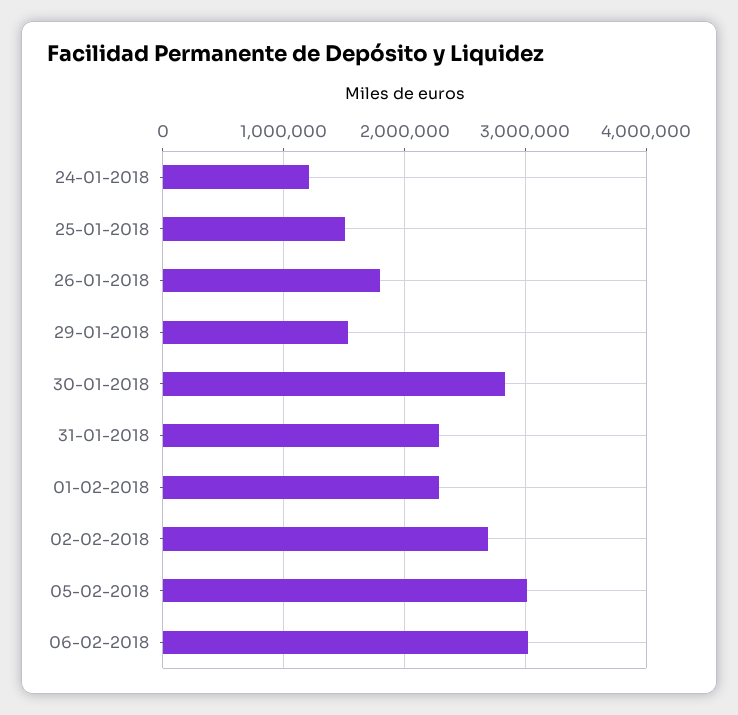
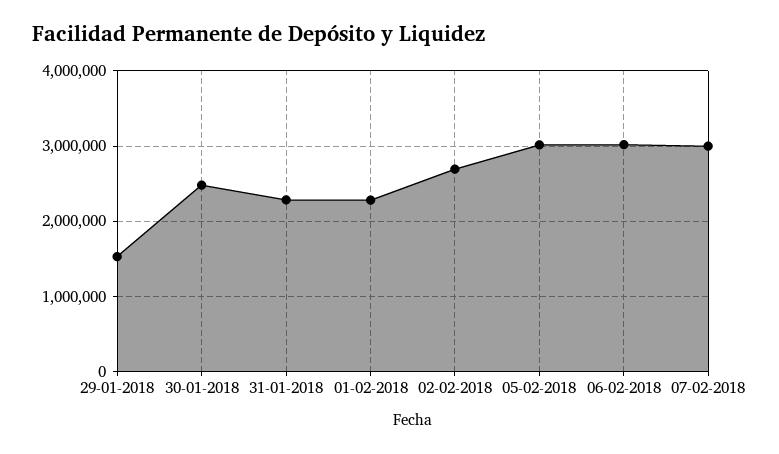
24-01-2018: 1200000 -> none
25-01-2018: 1500000 -> none
26-01-2018: 1800000 -> none
30-01-2018: 2800000 -> 2500000
07-02-2018: none -> 3000000

